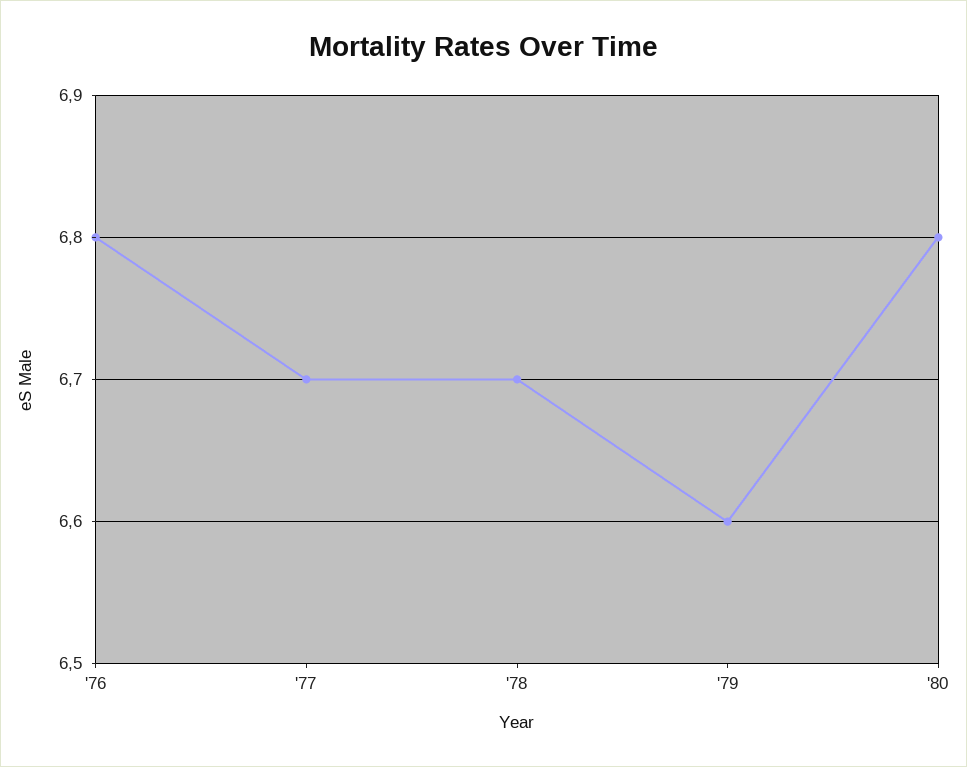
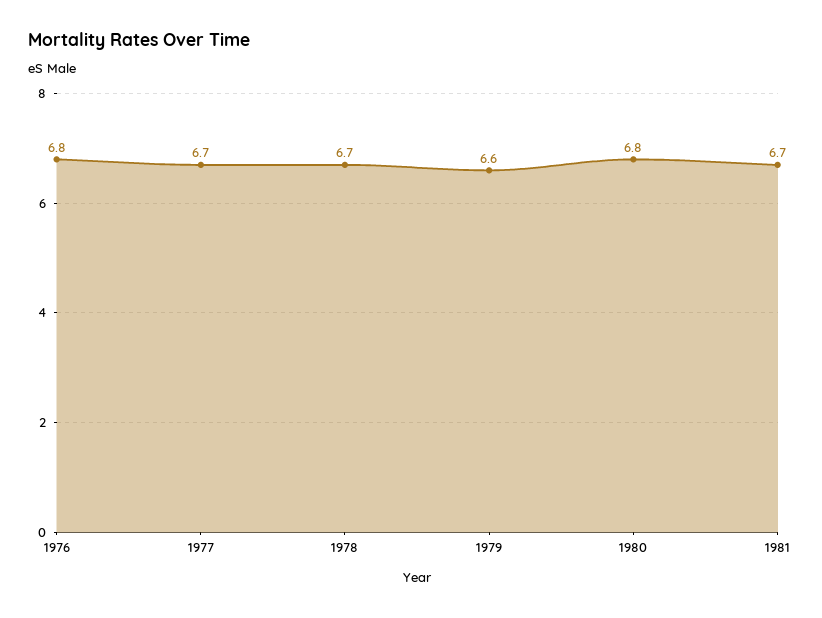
1981: none -> 6.7

